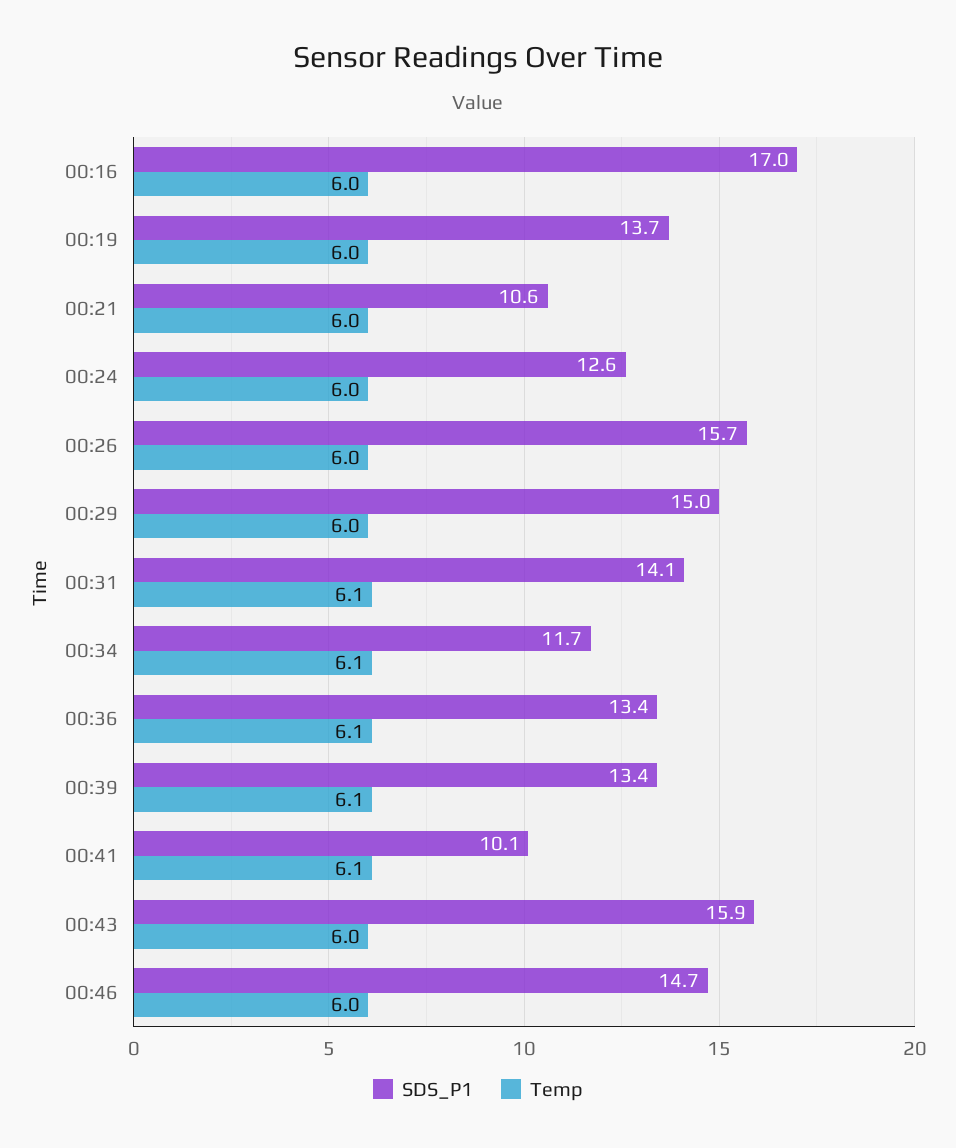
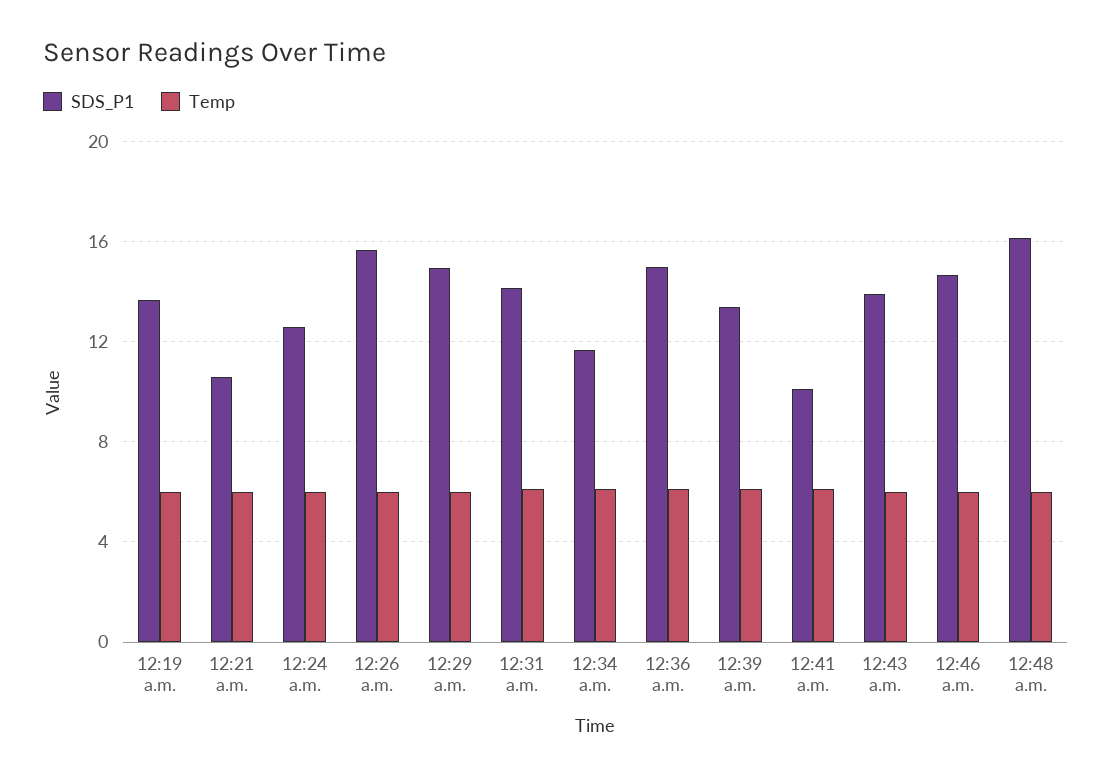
SDS_P1, 00:16: 17 -> none
Temp, 00:16: 6 -> none
SDS_P1, 00:36: 13.4 -> 15
SDS_P1, 00:43: 15.9 -> 14
SDS_P1, 12:48 a.m.: none -> 16
Temp, 12:48 a.m.: none -> 6

